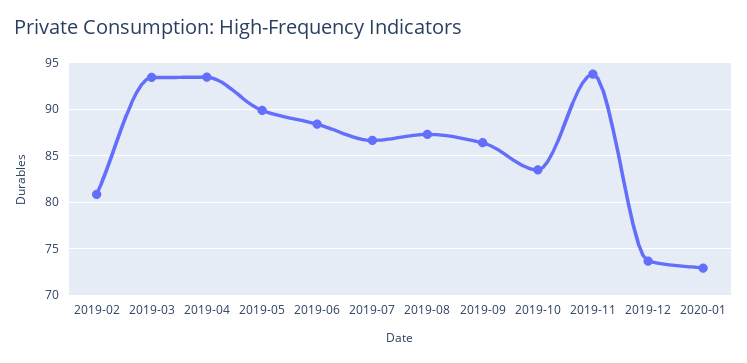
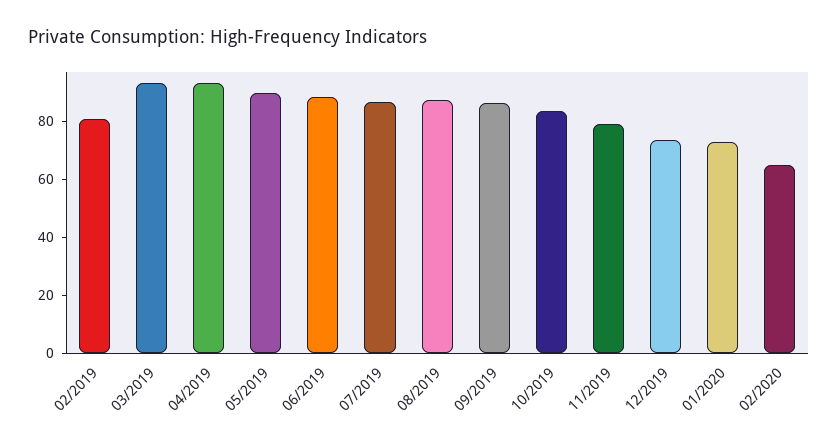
2019-11: 94 -> 80
02/2020: none -> 65

